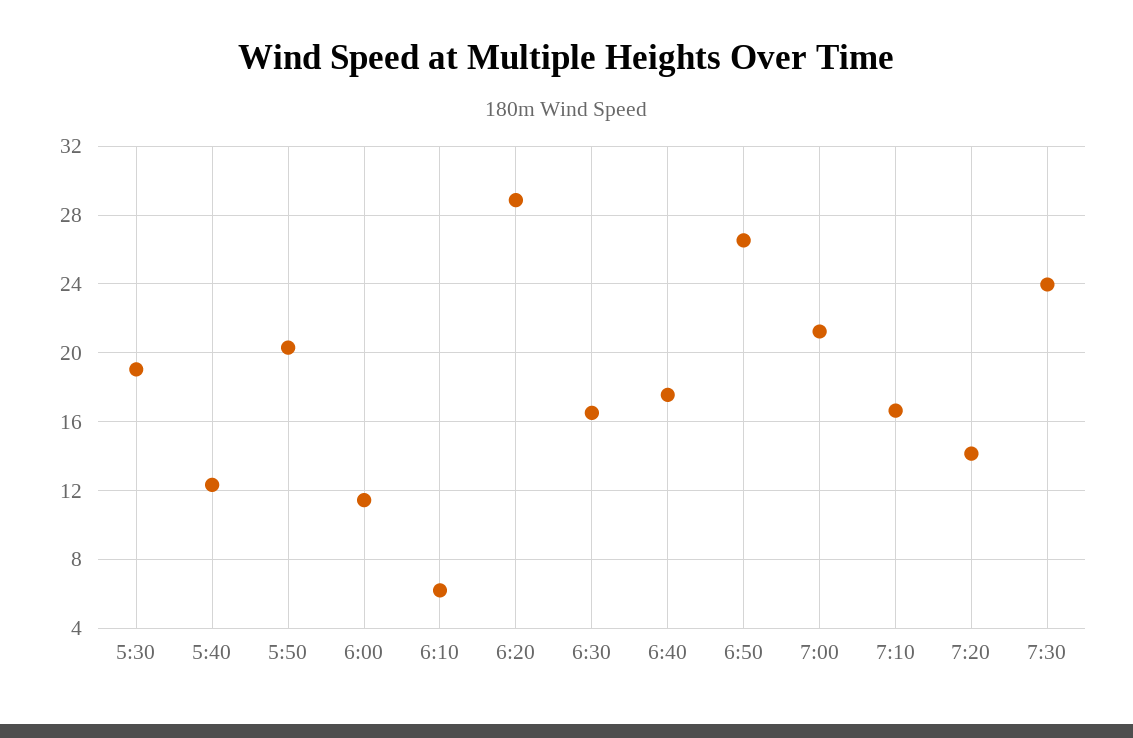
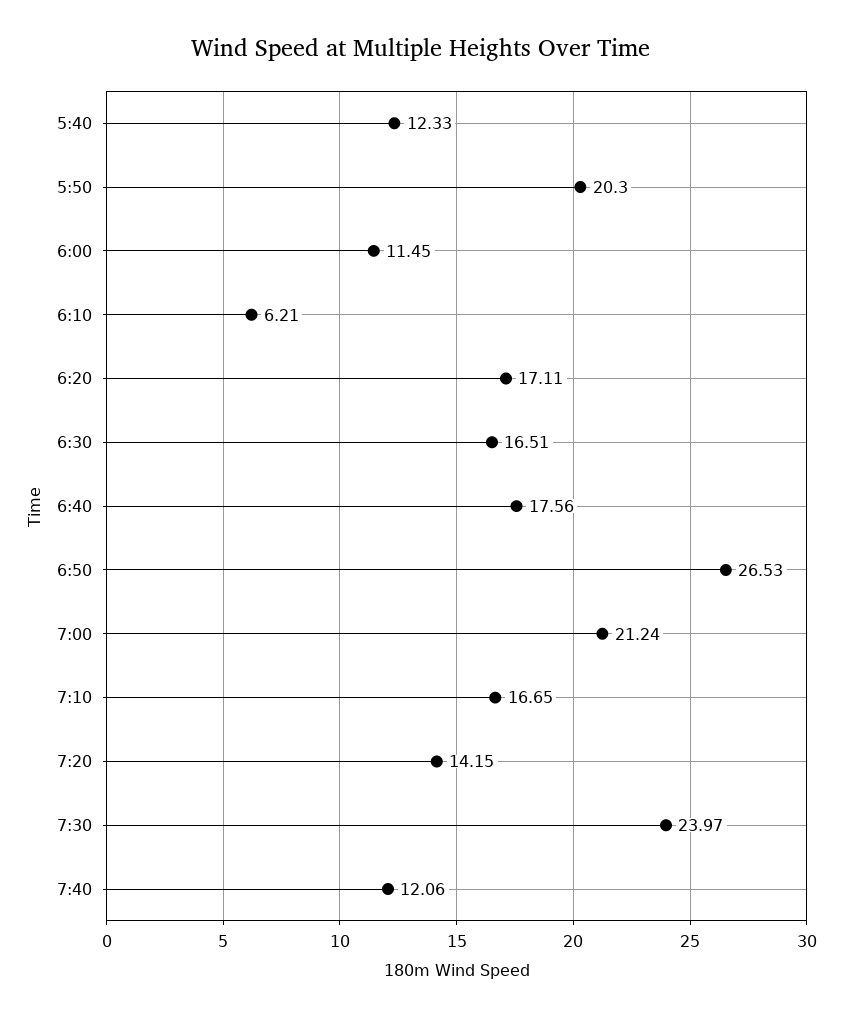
5:30: 19 -> none
6:20: 29 -> 17.11
7:40: none -> 12.06

